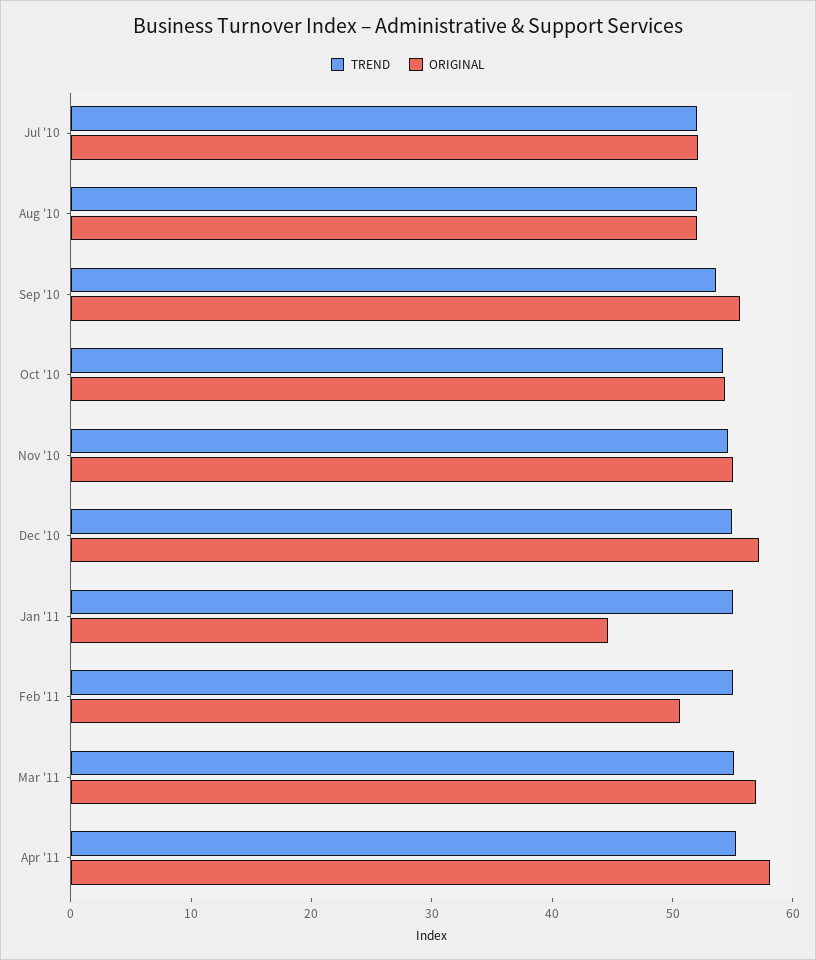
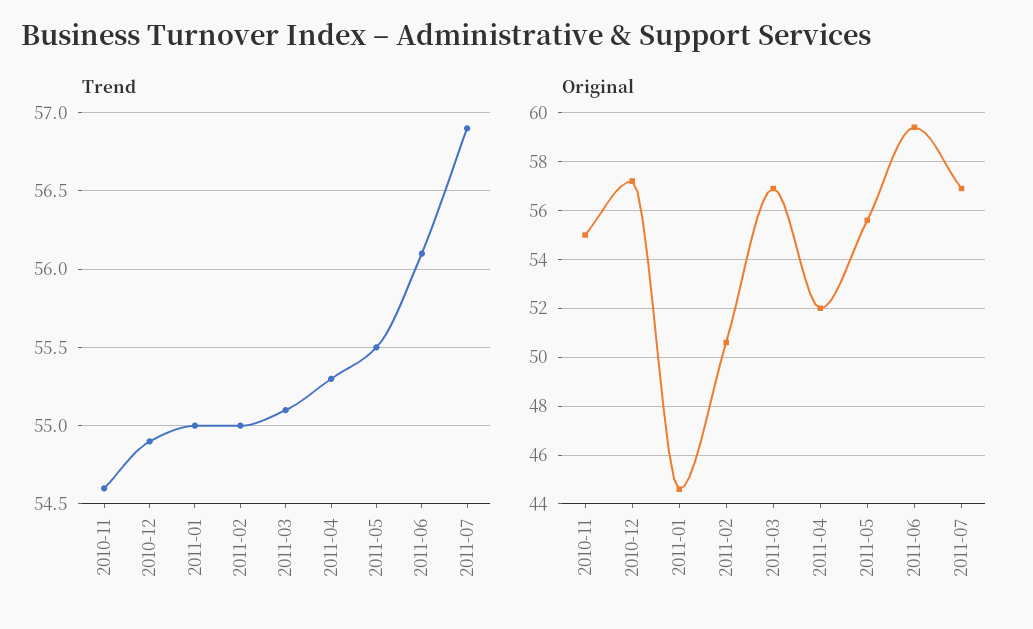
TREND, Jul '10: 52 -> none
ORIGINAL, Jul '10: 52 -> none
TREND, Aug '10: 52 -> none
ORIGINAL, Aug '10: 52 -> none
TREND, Sep '10: 54 -> none
ORIGINAL, Sep '10: 56 -> none
TREND, Oct '10: 54 -> none
ORIGINAL, Oct '10: 54 -> none
ORIGINAL, Apr '11: 58 -> 52
TREND, 2011-05: none -> 55.5
TREND, 2011-06: none -> 56.1
TREND, 2011-07: none -> 56.9
ORIGINAL, 2011-05: none -> 55.5
ORIGINAL, 2011-06: none -> 59.5
ORIGINAL, 2011-07: none -> 57

